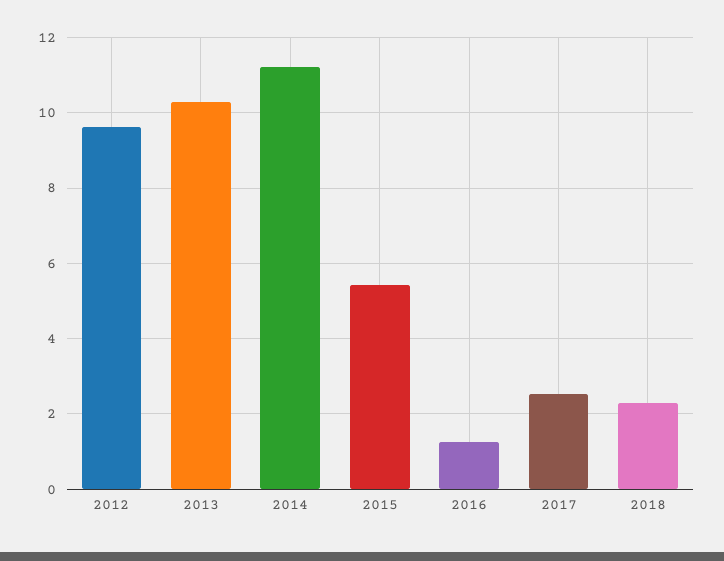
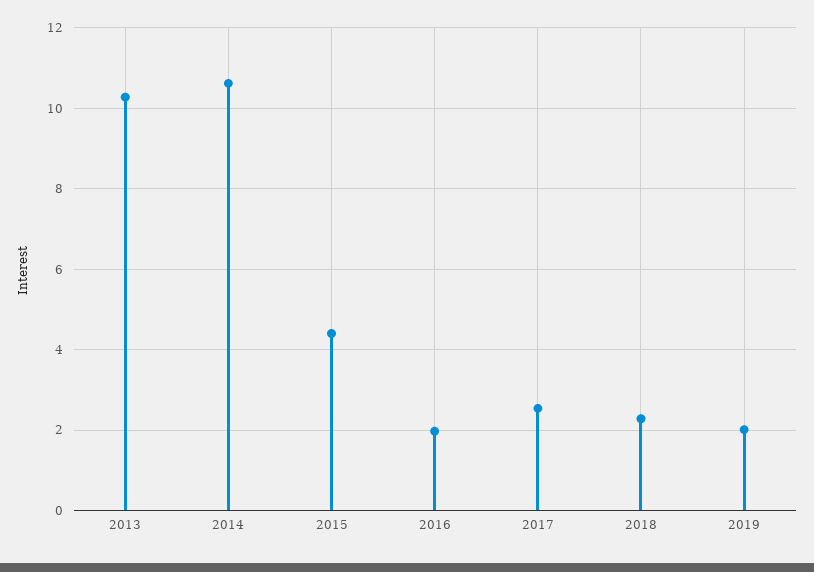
2012: 9.6 -> none
2014: 11.2 -> 10.6
2015: 5.4 -> 4.4
2016: 1.2 -> 2
2019: none -> 2

